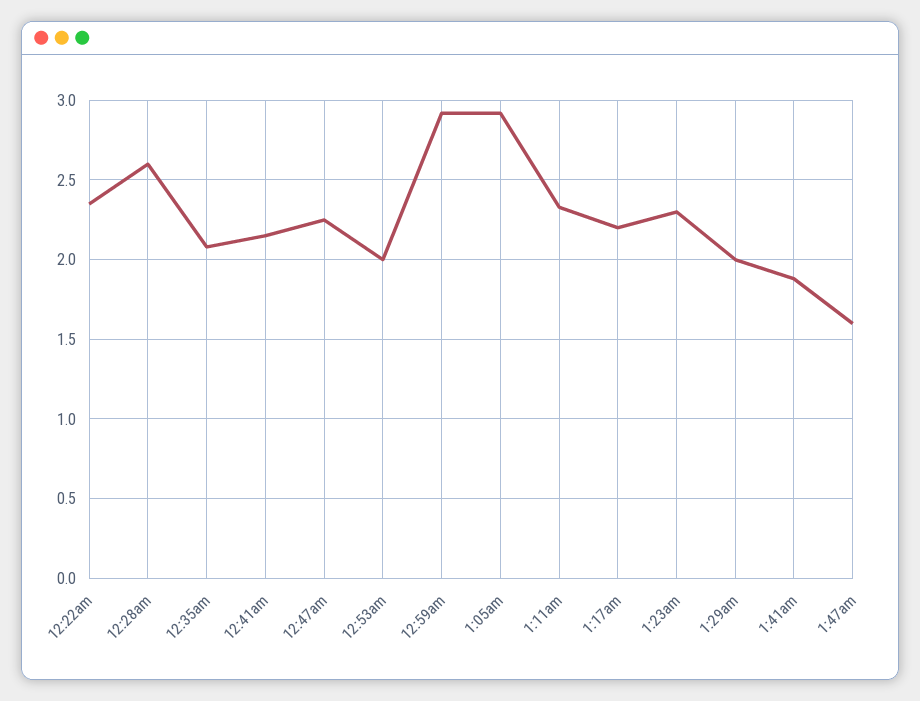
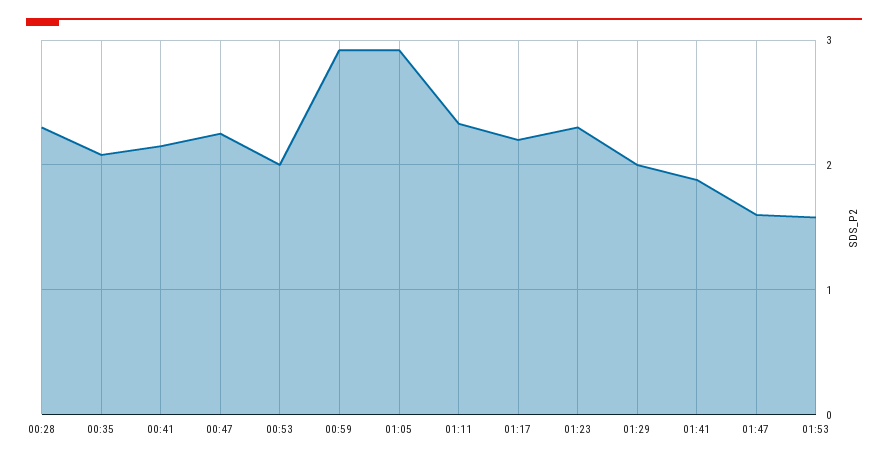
12:22am: 2.35 -> none
12:28am: 2.6 -> 2.3
01:53: none -> 1.6

